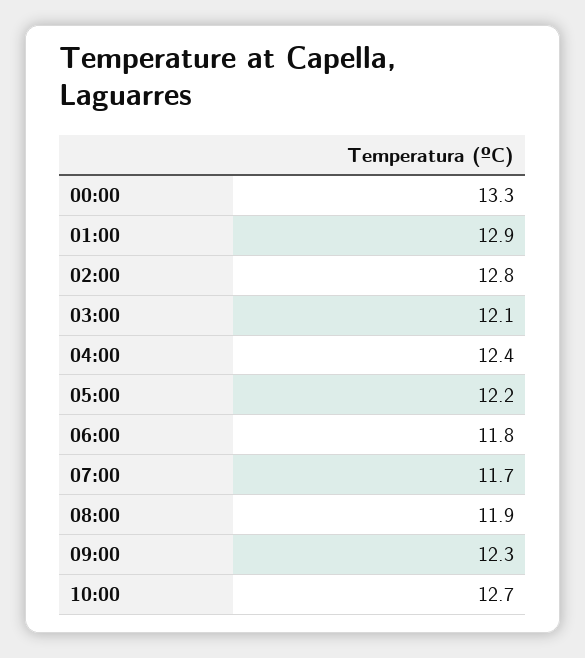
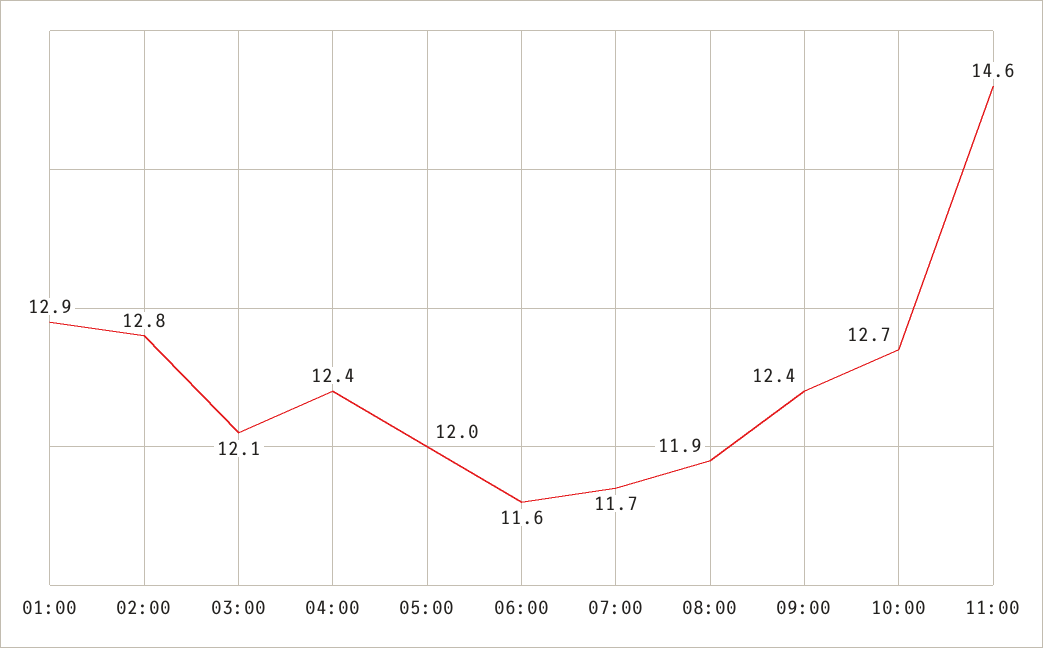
00:00: 13.3 -> none
05:00: 12.2 -> 12
06:00: 11.8 -> 11.6
09:00: 12.3 -> 12.4
11:00: none -> 14.6

